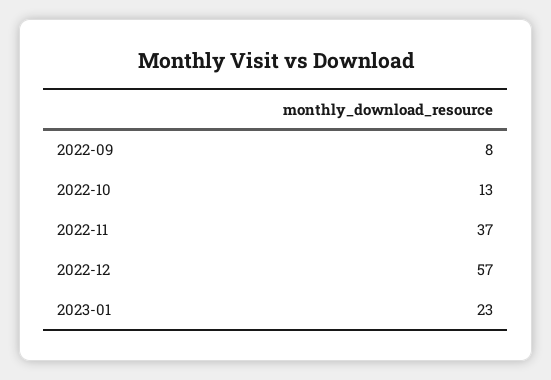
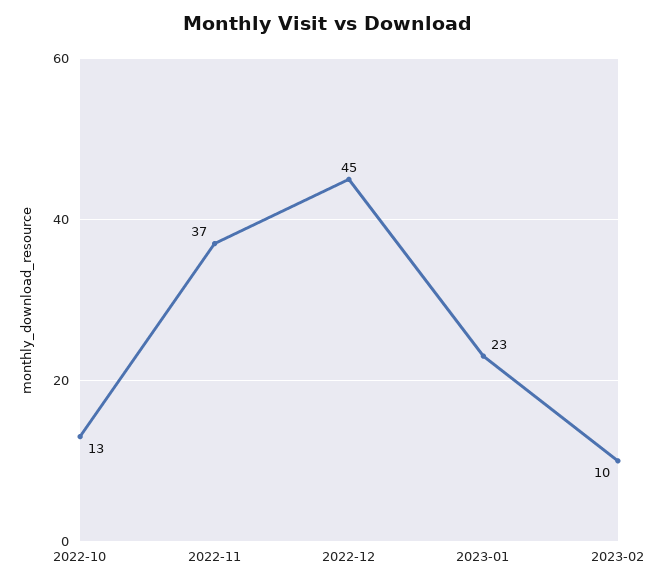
2022-09: 8 -> none
2022-12: 57 -> 45
2023-02: none -> 10

